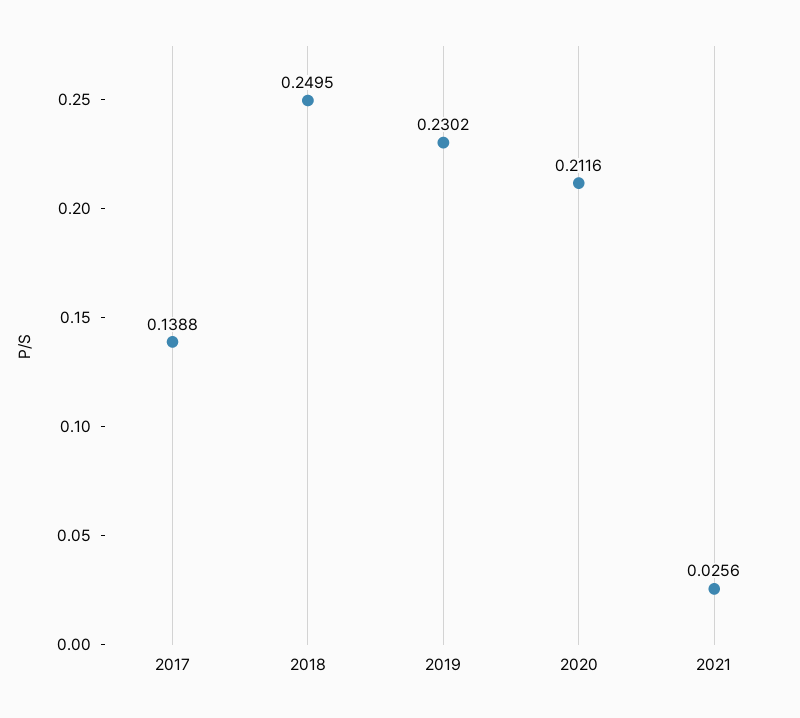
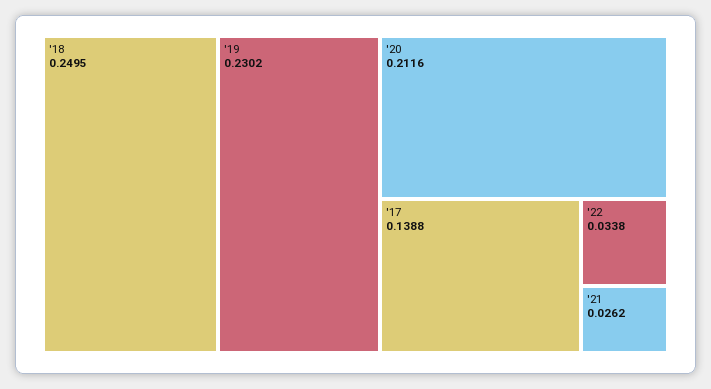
2021: 0.0256 -> 0.0262
'22: none -> 0.0338

